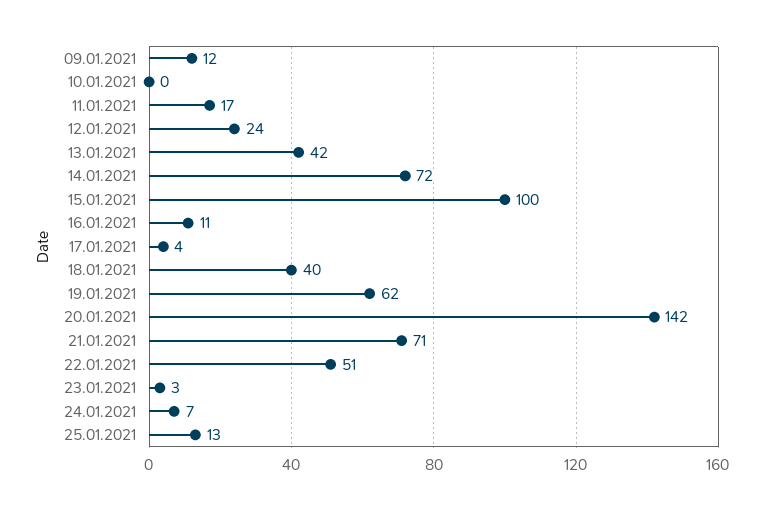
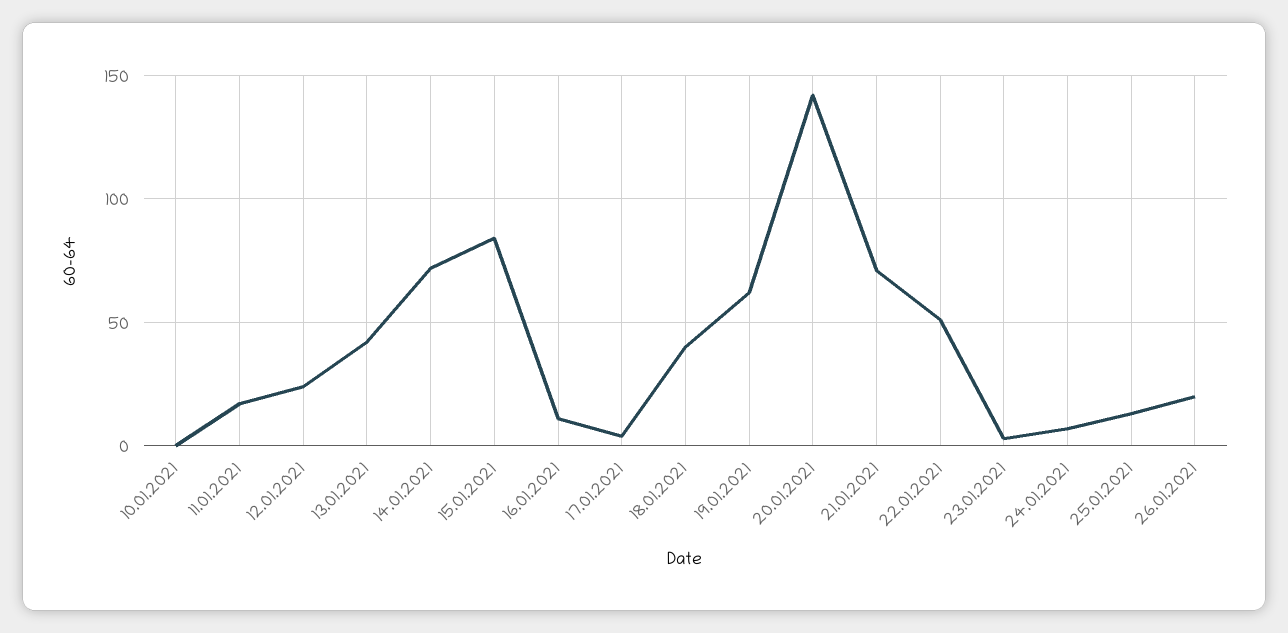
09.01.2021: 12 -> none
15.01.2021: 100 -> 85
26.01.2021: none -> 20

